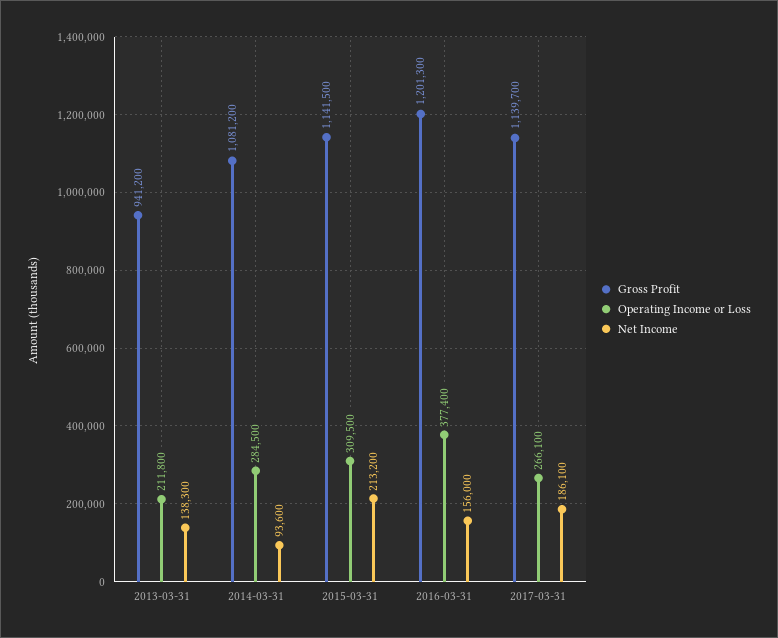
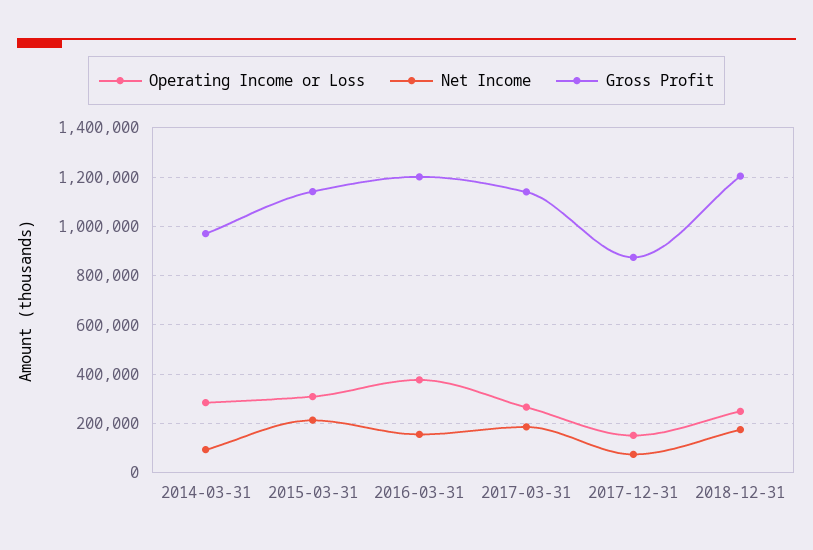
Gross Profit, 2013-03-31: 941200 -> none
Operating Income or Loss, 2013-03-31: 211800 -> none
Net Income, 2013-03-31: 138300 -> none
Gross Profit, 2014-03-31: 1081200 -> 975000
Operating Income or Loss, 2017-12-31: none -> 150000
Net Income, 2017-12-31: none -> 75000
Gross Profit, 2017-12-31: none -> 875000
Operating Income or Loss, 2018-12-31: none -> 250000
Net Income, 2018-12-31: none -> 175000
Gross Profit, 2018-12-31: none -> 1200000

